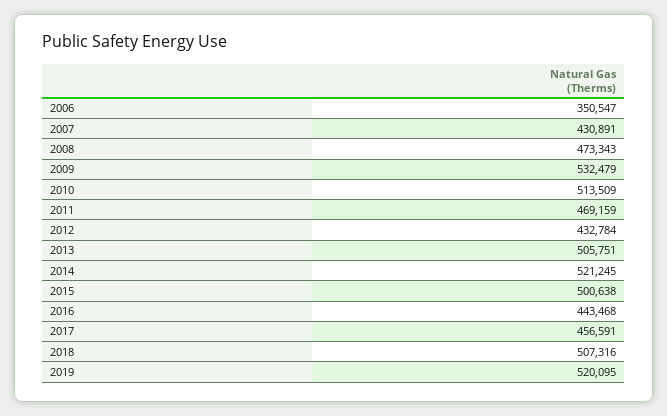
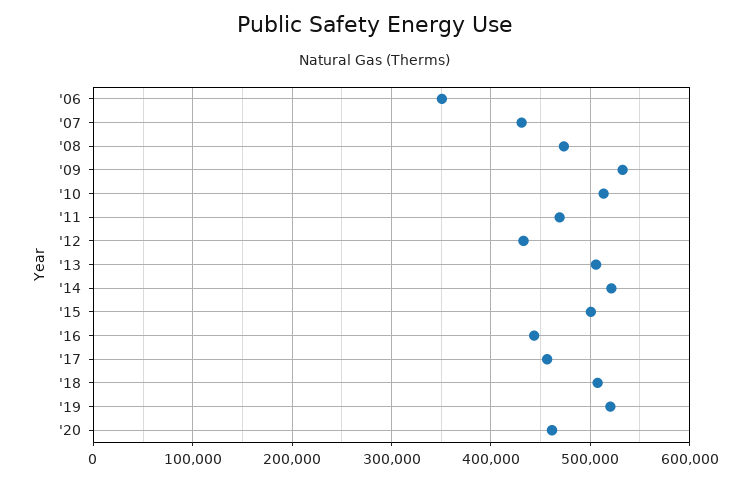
'20: none -> 460000

